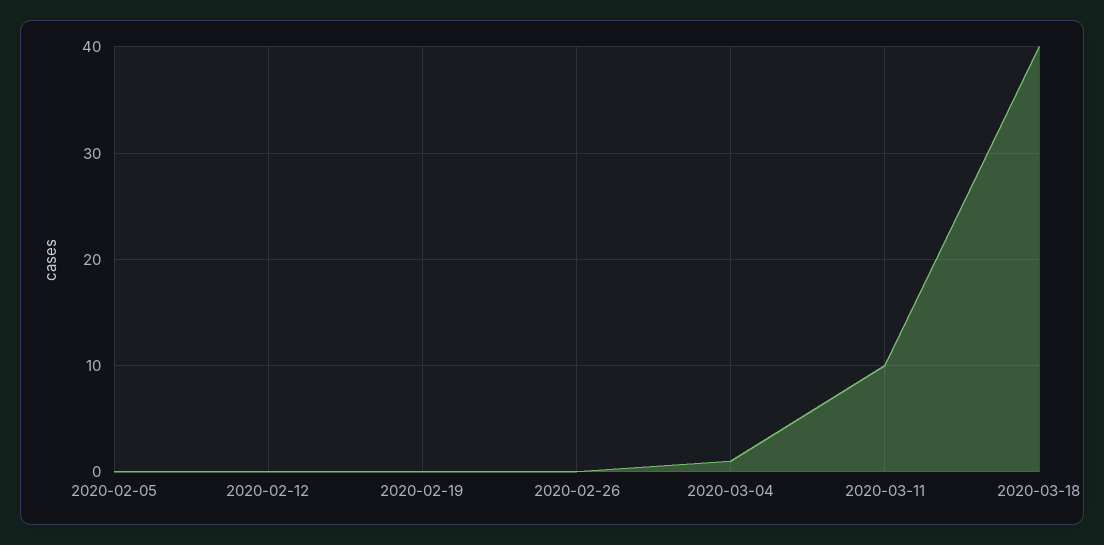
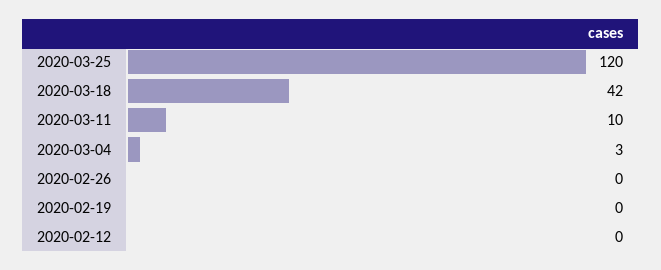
2020-02-05: 0 -> none
2020-03-04: 1 -> 3
2020-03-18: 40 -> 42
2020-03-25: none -> 120

